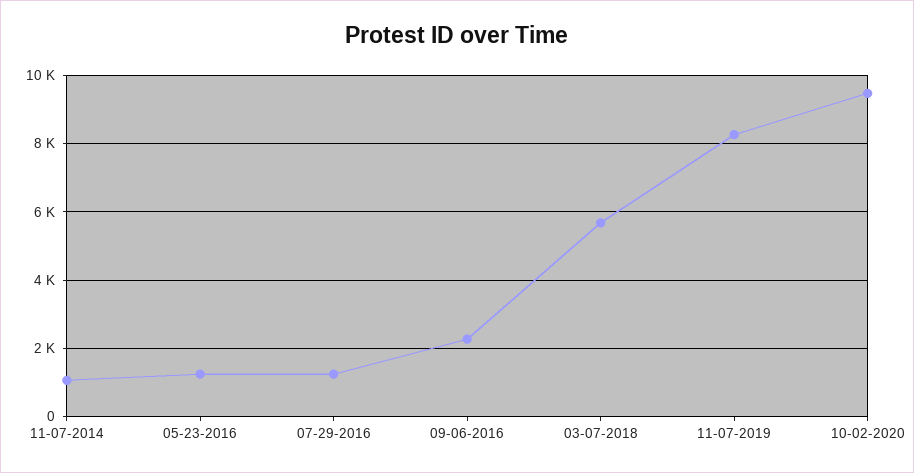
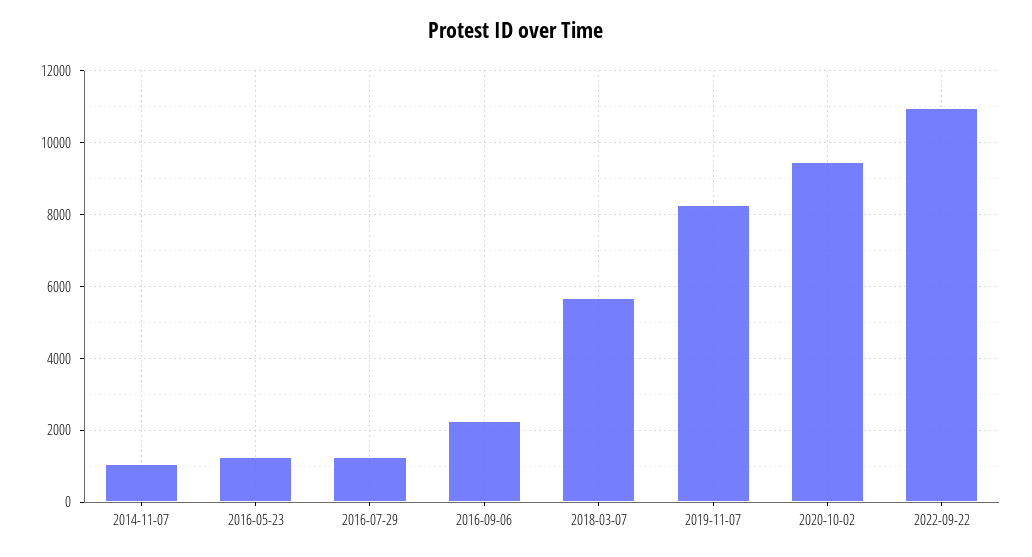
2022-09-22: none -> 11000

